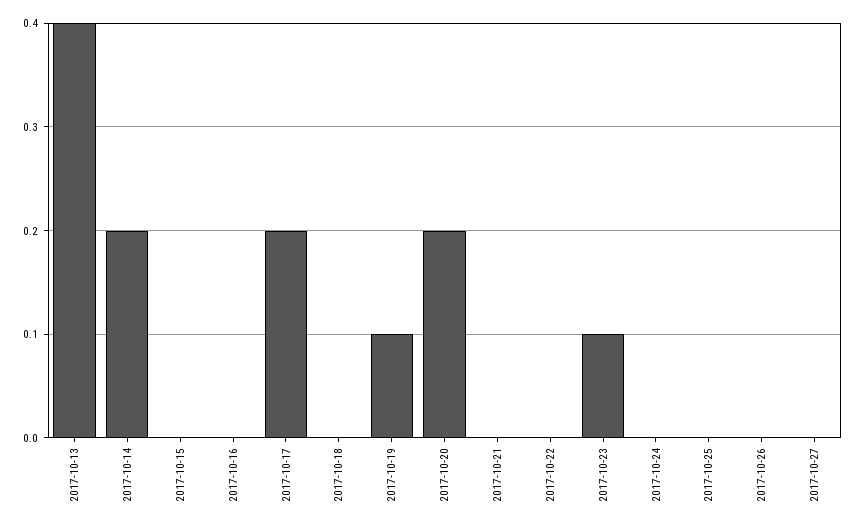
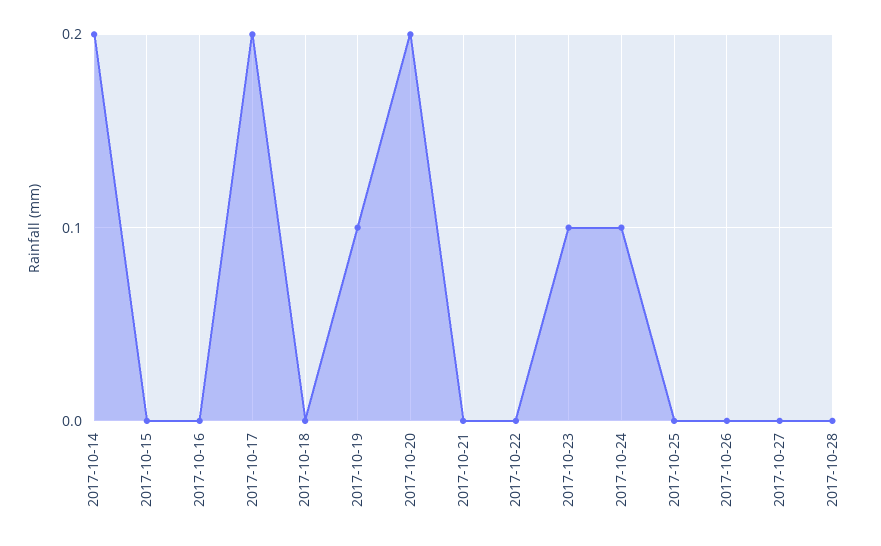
2017-10-13: 0.4 -> none
2017-10-24: 0 -> 0.1
2017-10-28: none -> 0

